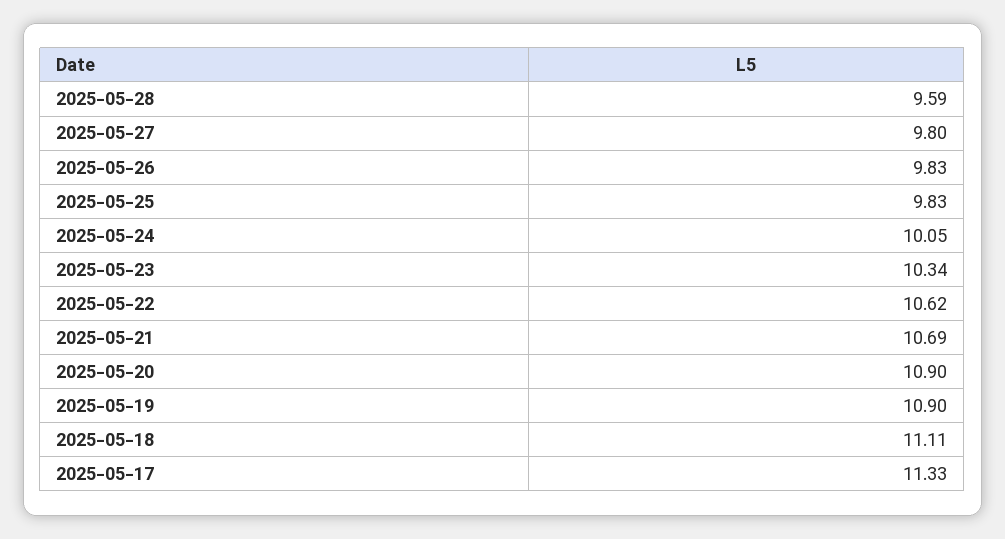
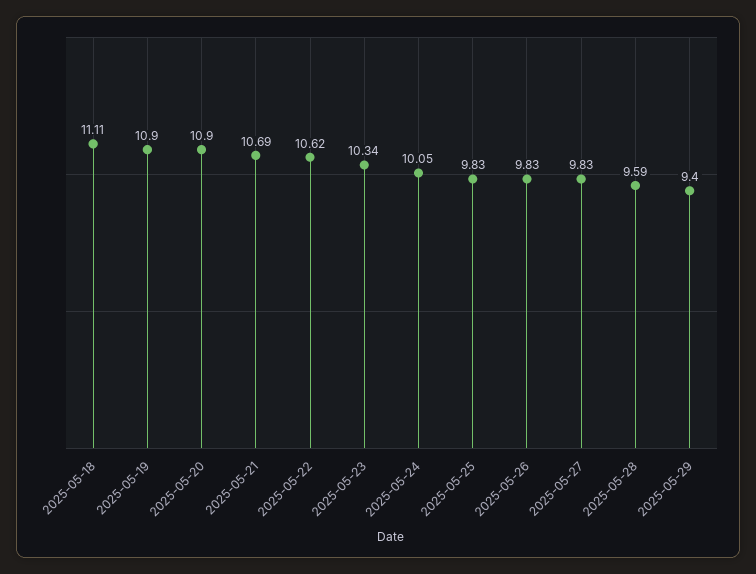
2025-05-27: 9.8 -> 9.83
2025-05-17: 11.33 -> none
2025-05-29: none -> 9.4

